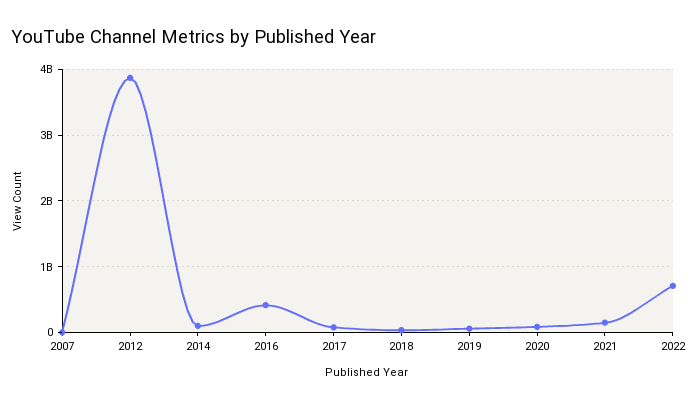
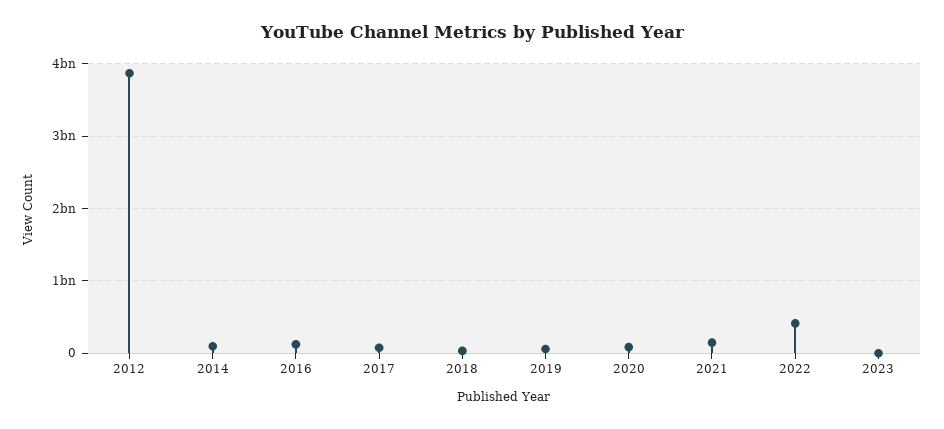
2007: 0 -> none
2016: 400000000 -> 100000000
2022: 700000000 -> 400000000
2023: none -> 0

